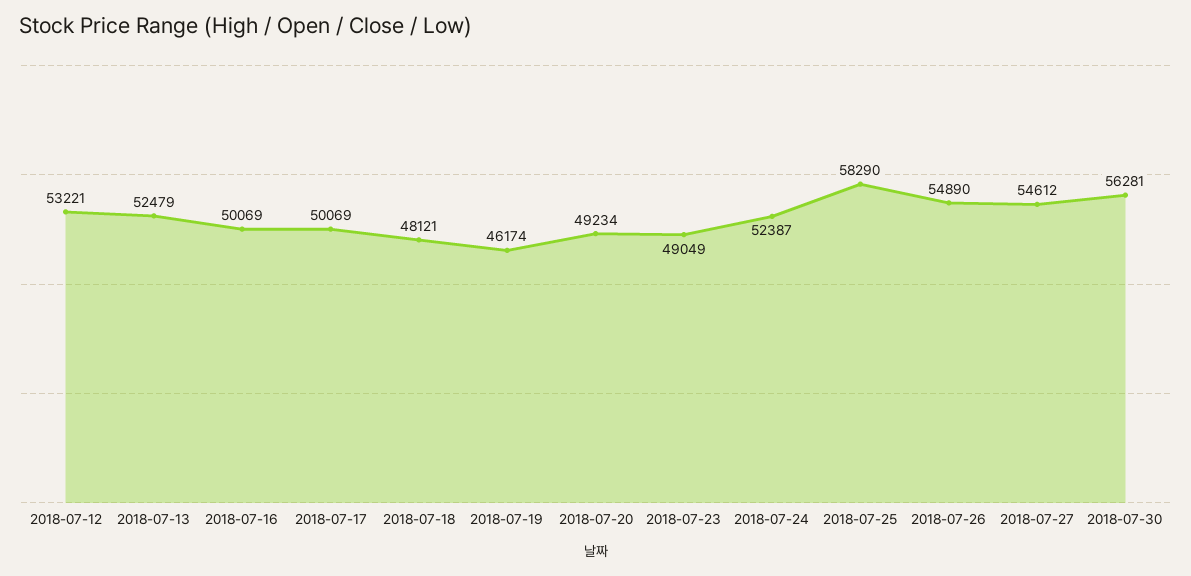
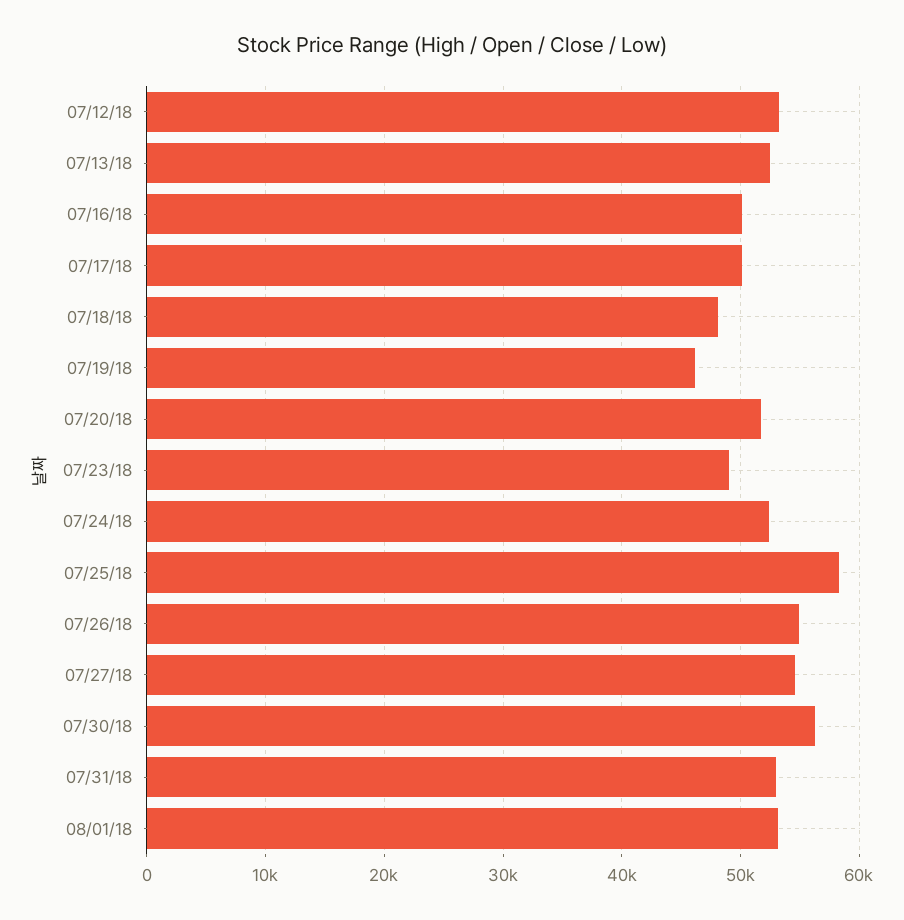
2018-07-20: 49234 -> 52000
07/31/18: none -> 53000
08/01/18: none -> 53000

